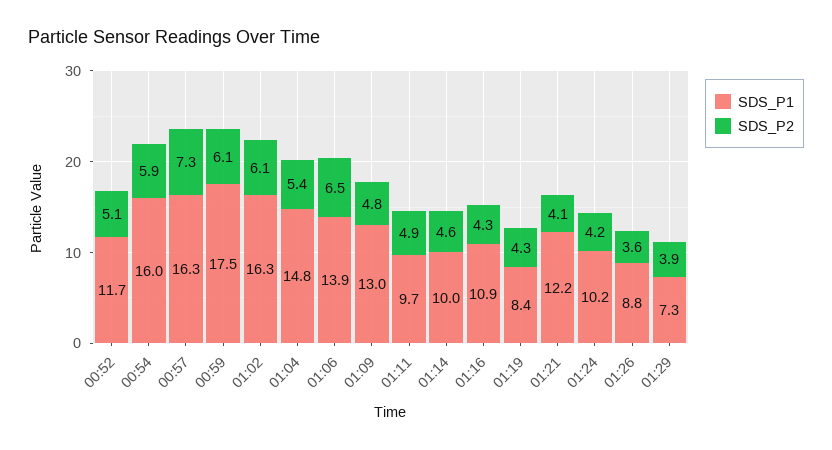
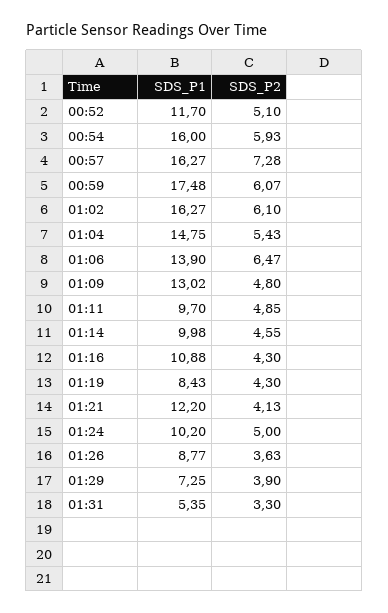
SDS_P2, 01:24: 4.2 -> 5
SDS_P1, 01:31: none -> 5.35
SDS_P2, 01:31: none -> 3.3

